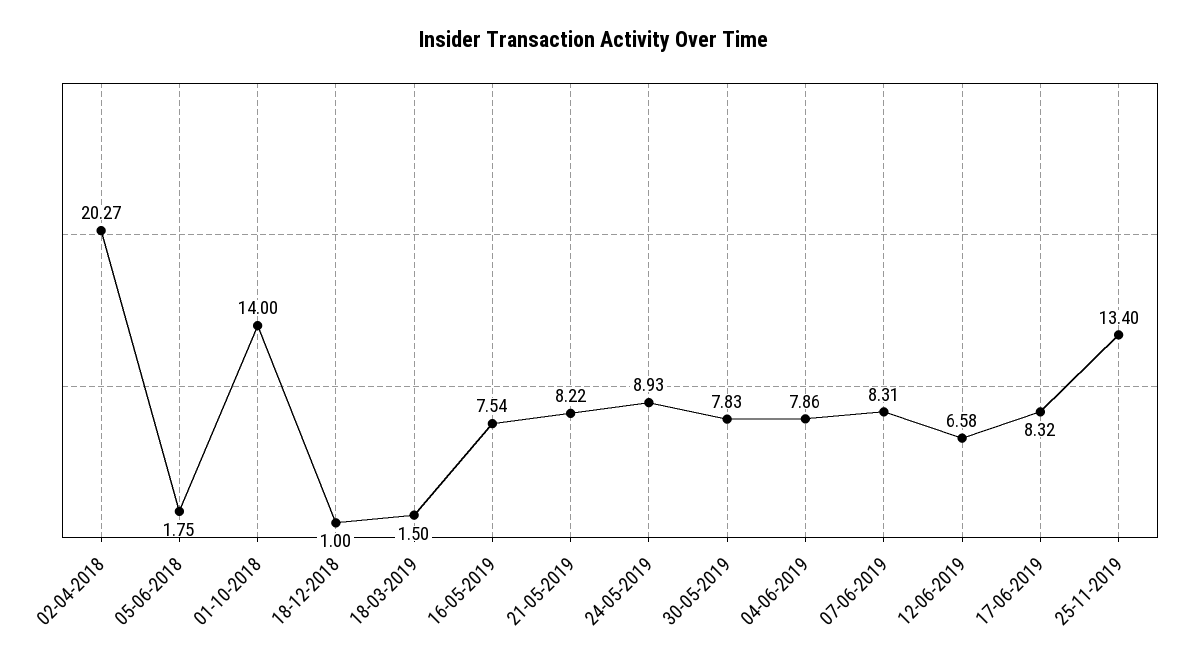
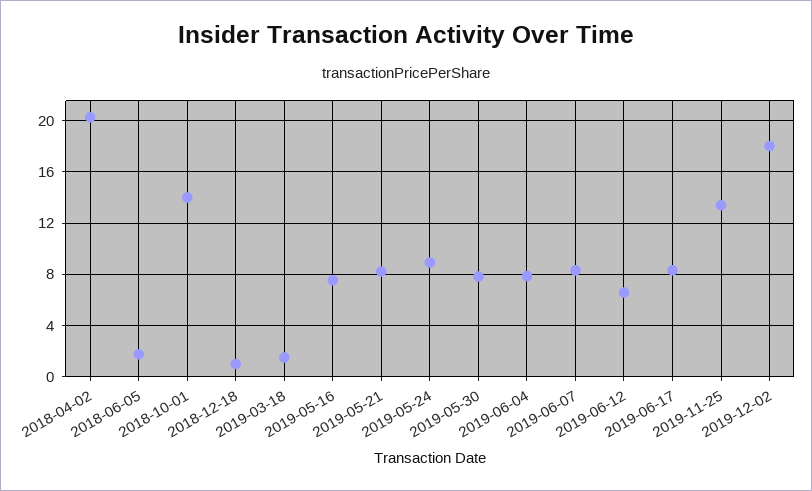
2019-12-02: none -> 18

